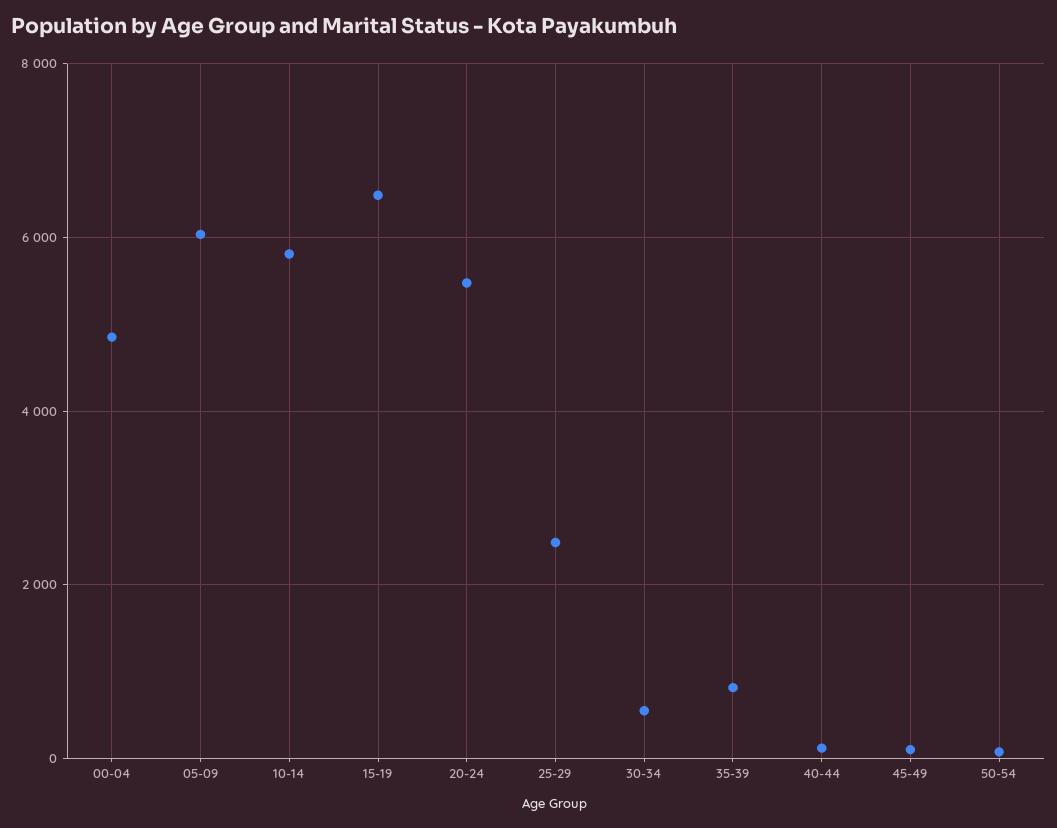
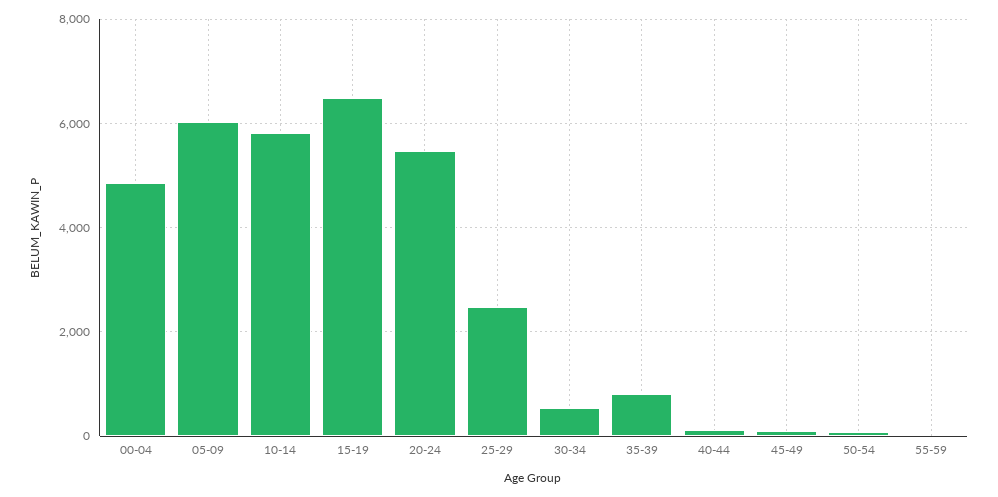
55-59: none -> 0

